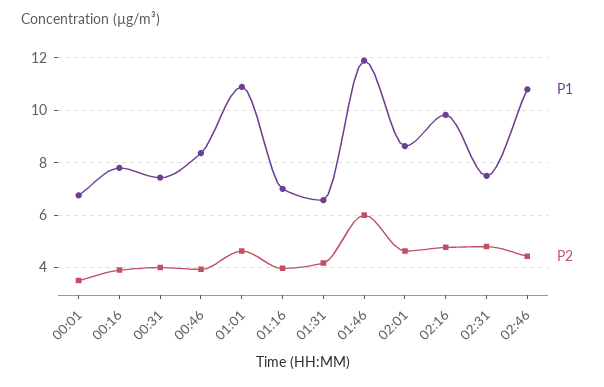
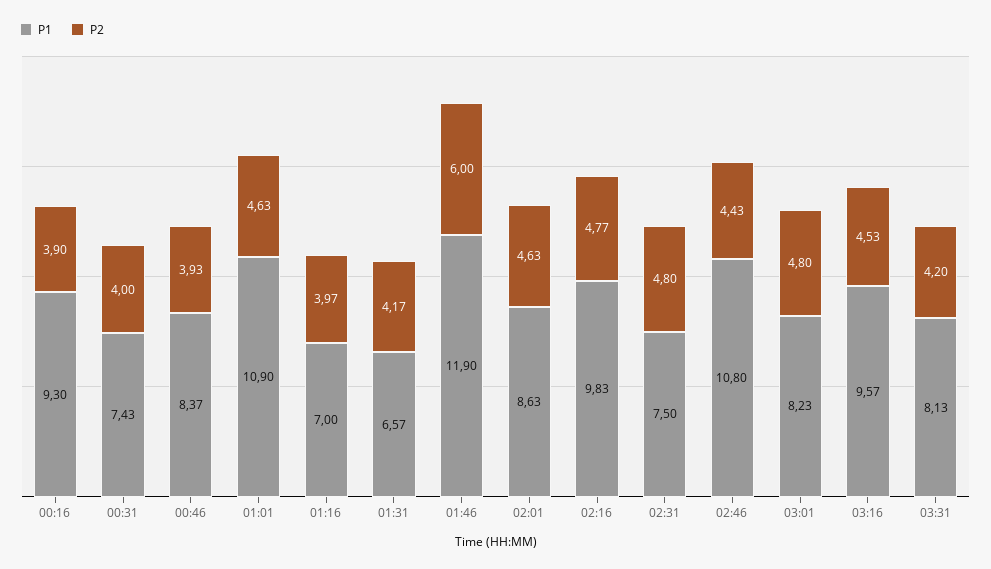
P1, 00:01: 6.75 -> none
P2, 00:01: 3.5 -> none
P1, 00:16: 7.75 -> 9.3
P1, 03:01: none -> 8.23
P2, 03:01: none -> 4.8
P1, 03:16: none -> 9.57
P2, 03:16: none -> 4.53
P1, 03:31: none -> 8.13
P2, 03:31: none -> 4.2

